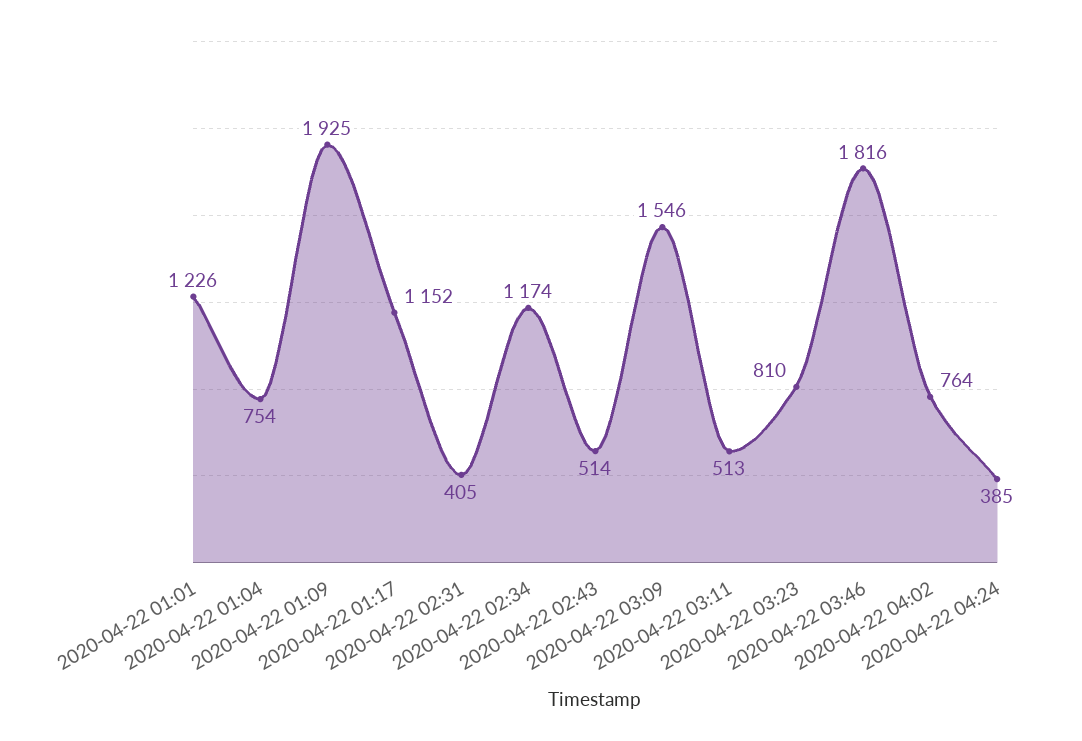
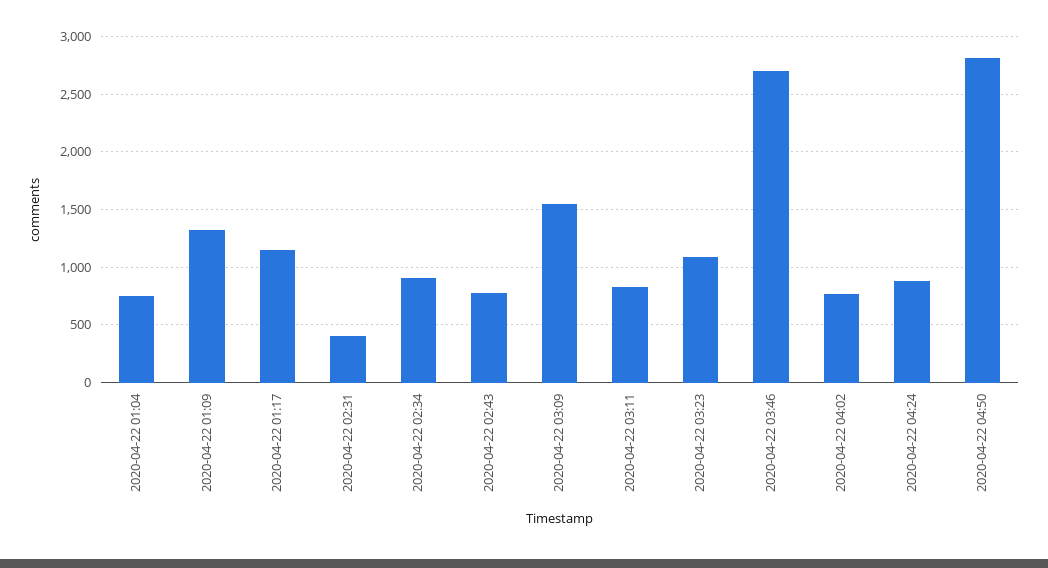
2020-04-22 01:01: 1226 -> none
2020-04-22 01:09: 1925 -> 1300
2020-04-22 02:34: 1174 -> 900
2020-04-22 02:43: 514 -> 800
2020-04-22 03:11: 513 -> 800
2020-04-22 03:23: 810 -> 1100
2020-04-22 03:46: 1816 -> 2700
2020-04-22 04:24: 385 -> 900
2020-04-22 04:50: none -> 2800

